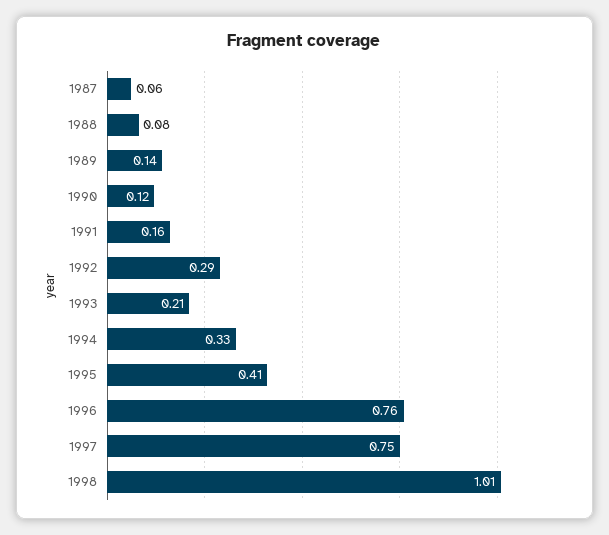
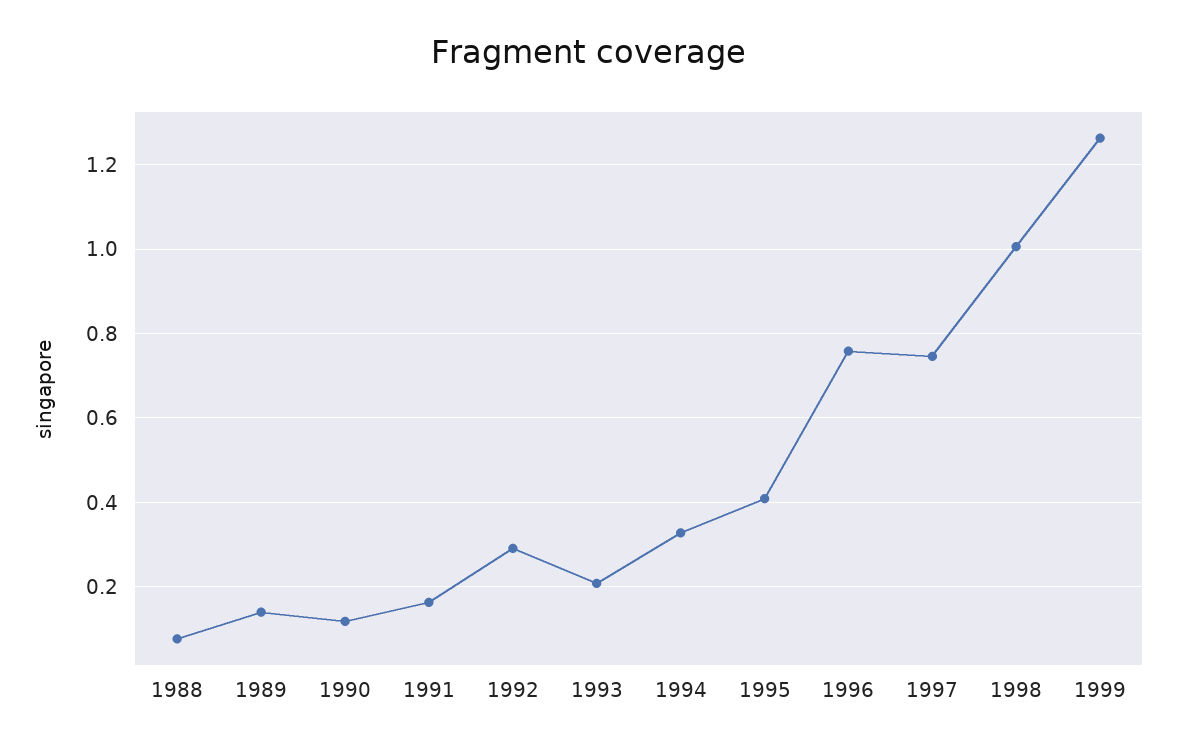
1987: 0.06 -> none
1999: none -> 1.26

